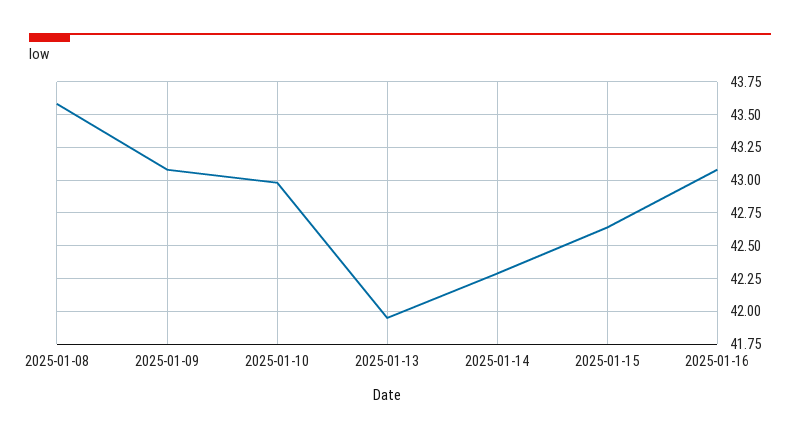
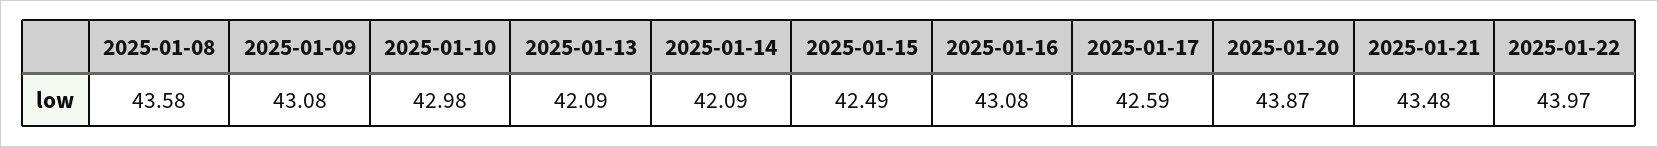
2025-01-13: 41.95 -> 42.09
2025-01-14: 42.3 -> 42.09
2025-01-15: 42.65 -> 42.49
2025-01-17: none -> 42.59
2025-01-20: none -> 43.87
2025-01-21: none -> 43.48
2025-01-22: none -> 43.97

